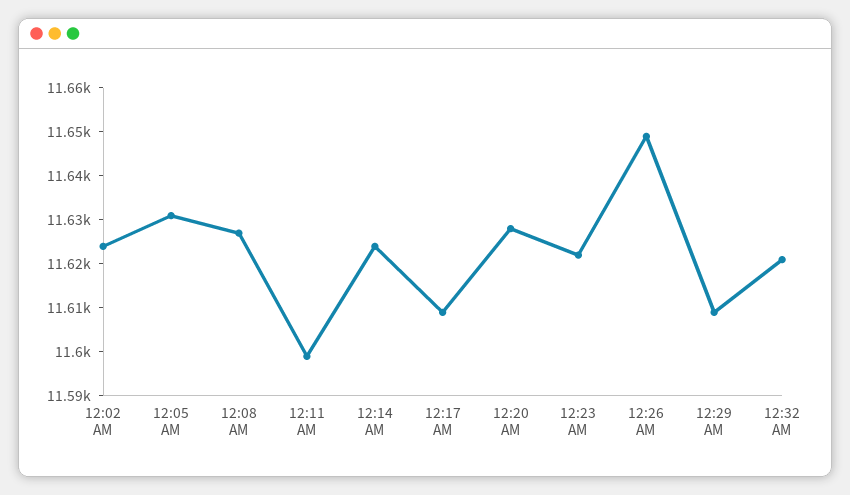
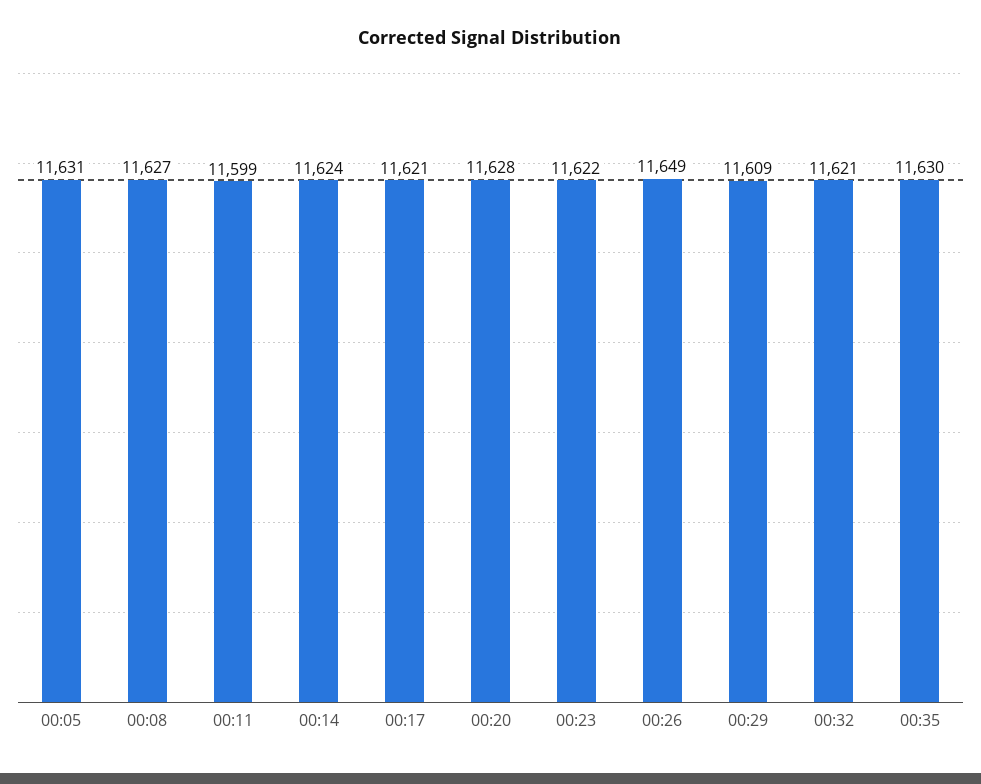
12:02 AM: 11625 -> none
12:17 AM: 11610 -> 11621
00:35: none -> 11630

